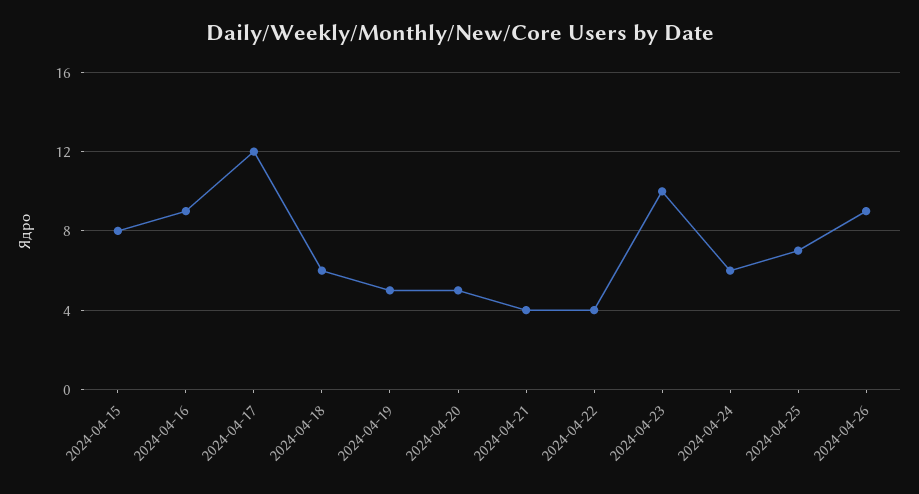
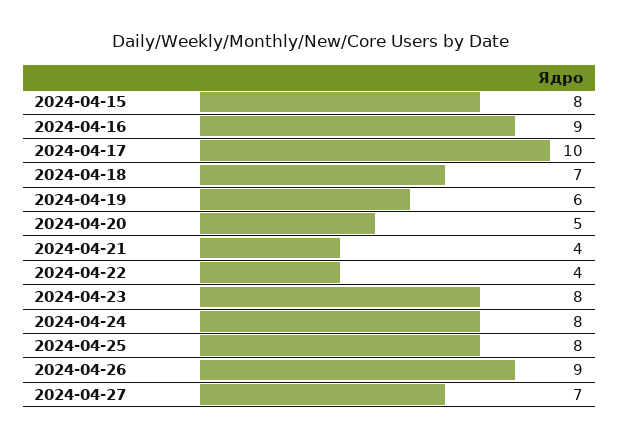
2024-04-17: 12 -> 10
2024-04-18: 6 -> 7
2024-04-19: 5 -> 6
2024-04-23: 10 -> 8
2024-04-24: 6 -> 8
2024-04-25: 7 -> 8
2024-04-27: none -> 7

